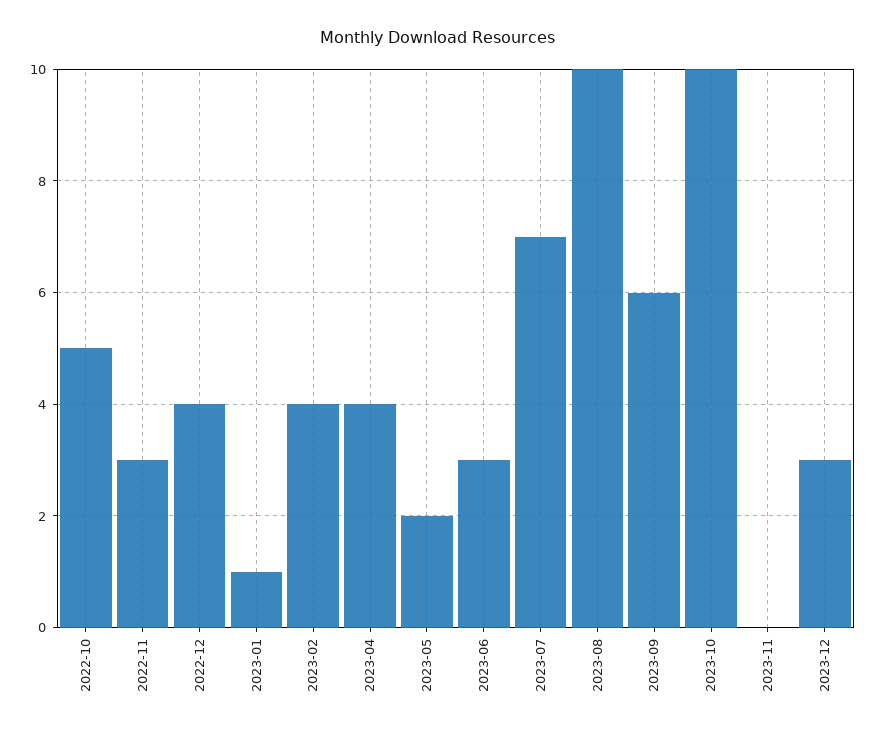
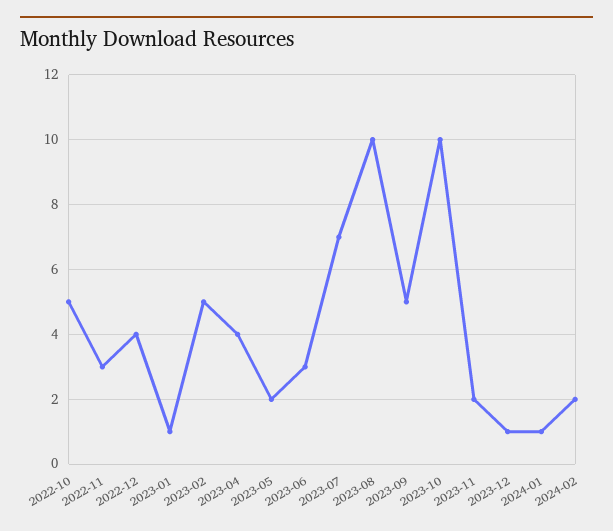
2023-02: 4 -> 5
2023-09: 6 -> 5
2023-11: 0 -> 2
2023-12: 3 -> 1
2024-01: none -> 1
2024-02: none -> 2

